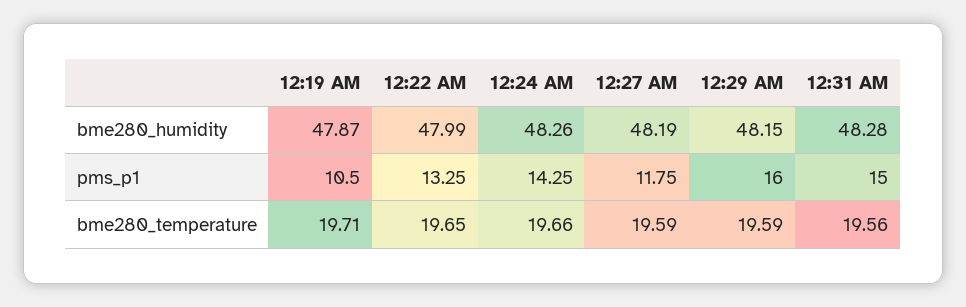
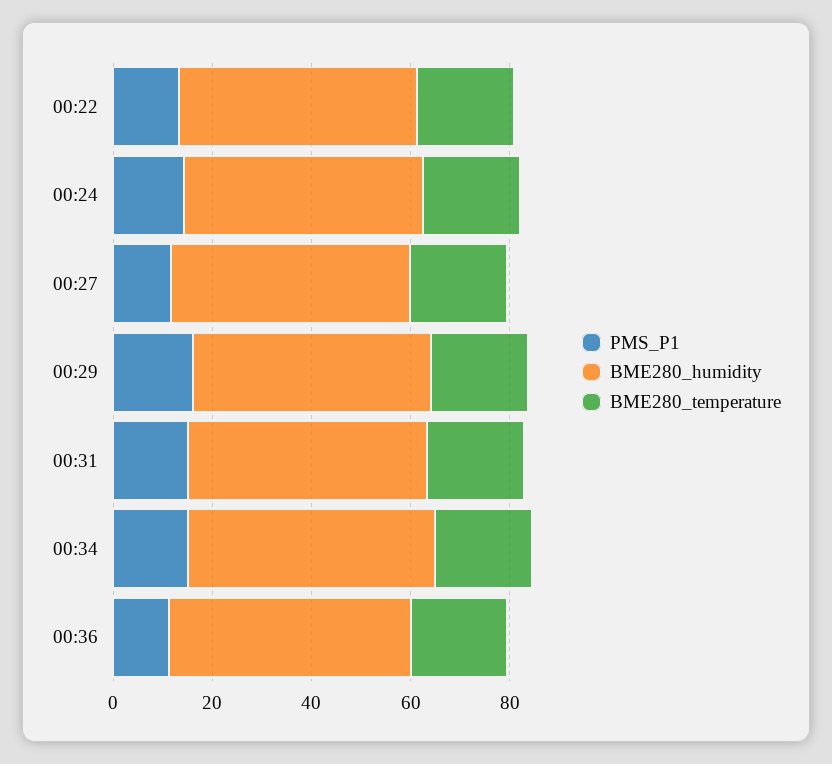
bme280_humidity, 12:19 AM: 47.87 -> none
pms_p1, 12:19 AM: 10.5 -> none
bme280_temperature, 12:19 AM: 19.71 -> none
pms_p1, 00:34: none -> 15
bme280_humidity, 00:34: none -> 50
bme280_temperature, 00:34: none -> 20
pms_p1, 00:36: none -> 10
bme280_humidity, 00:36: none -> 50
bme280_temperature, 00:36: none -> 20

